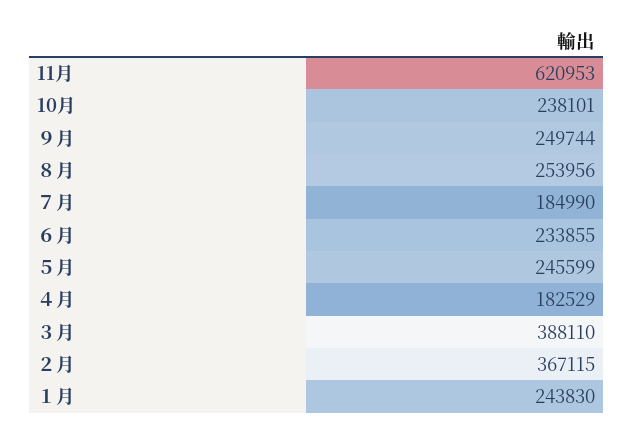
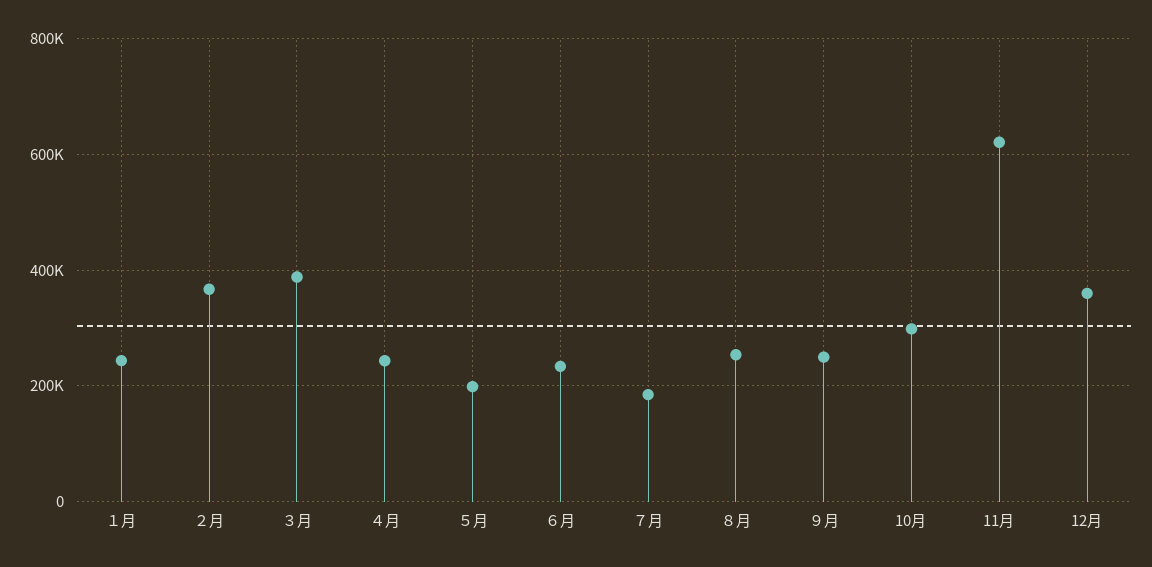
10月: 238101 -> 300000
５月: 245599 -> 200000
４月: 182529 -> 240000
12月: none -> 360000

